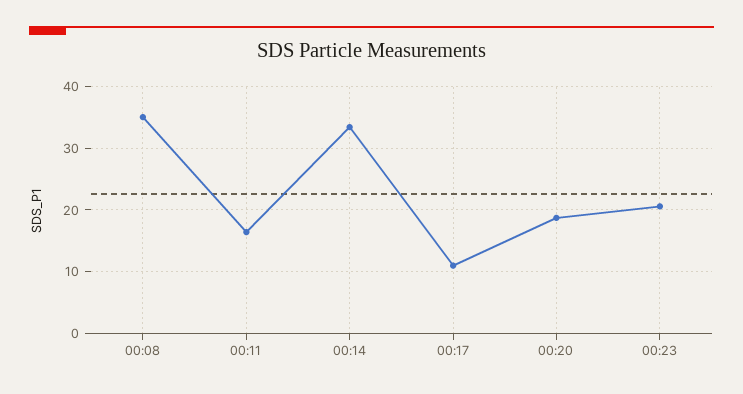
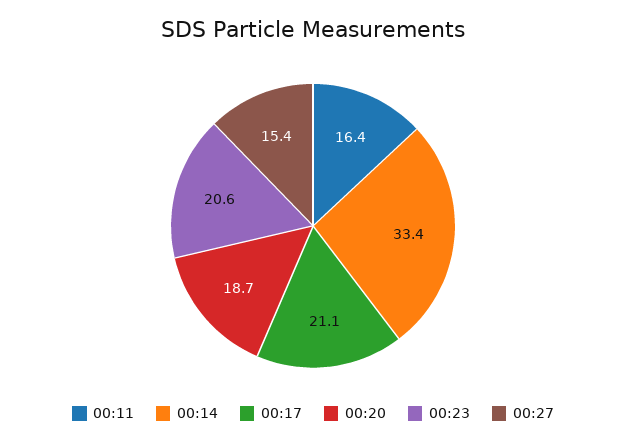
00:08: 35 -> none
00:17: 11 -> 21.1
00:27: none -> 15.4

